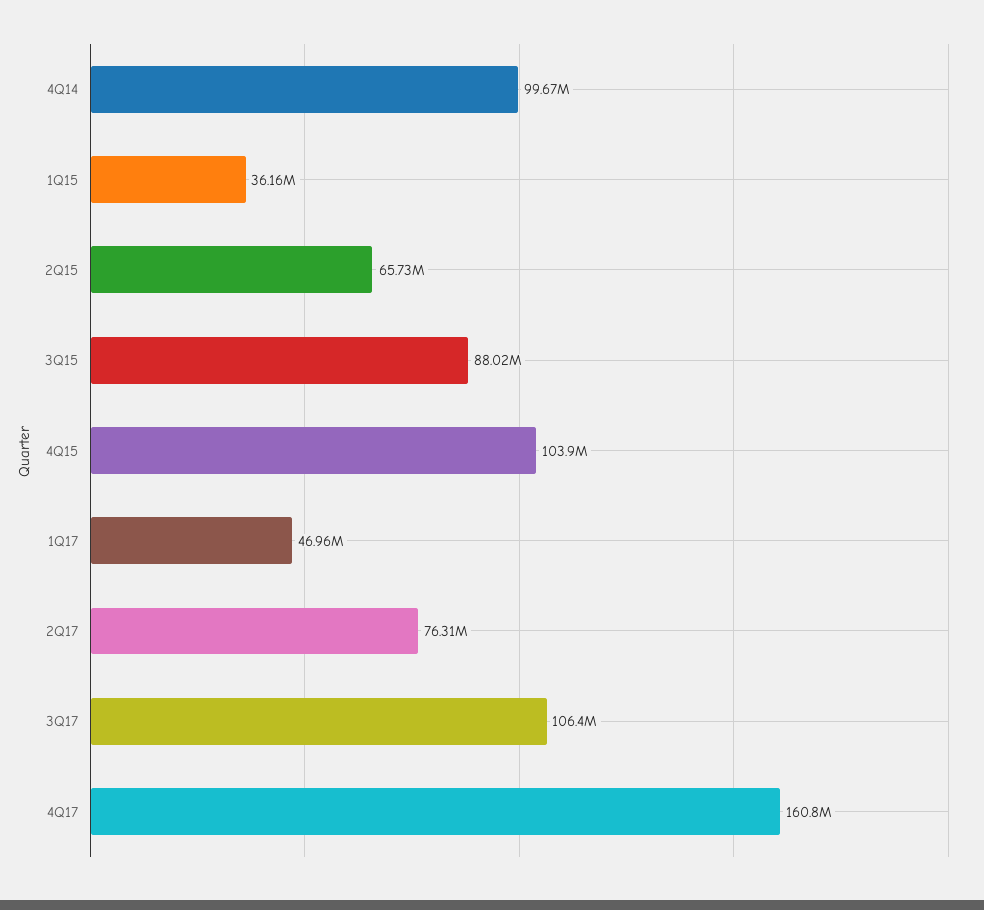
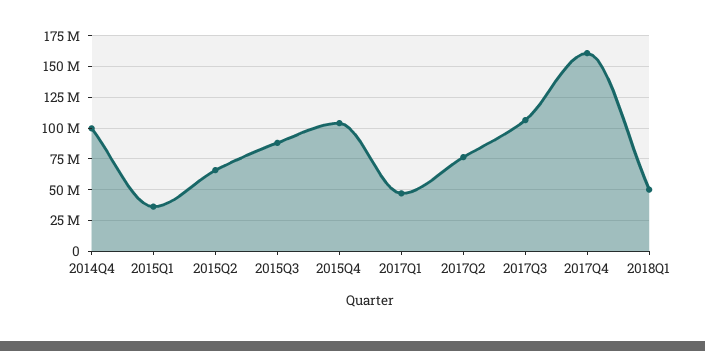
2018Q1: none -> 50000000

